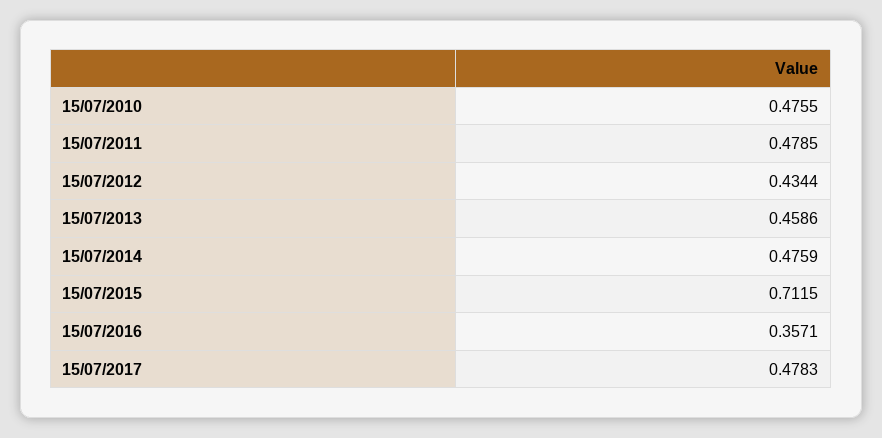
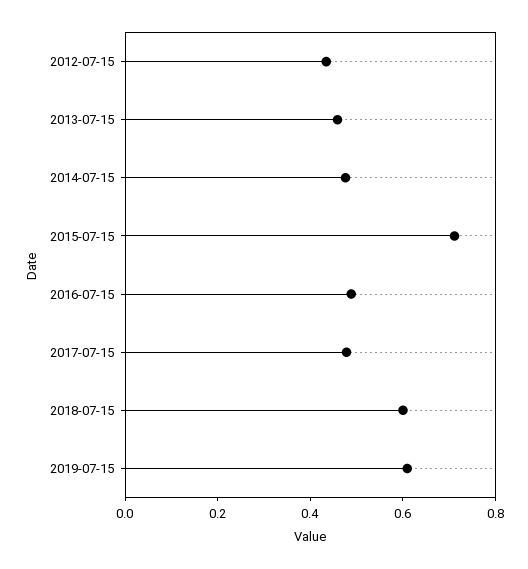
15/07/2010: 0.4755 -> none
15/07/2011: 0.4785 -> none
15/07/2016: 0.3571 -> 0.5
2018-07-15: none -> 0.6
2019-07-15: none -> 0.6

